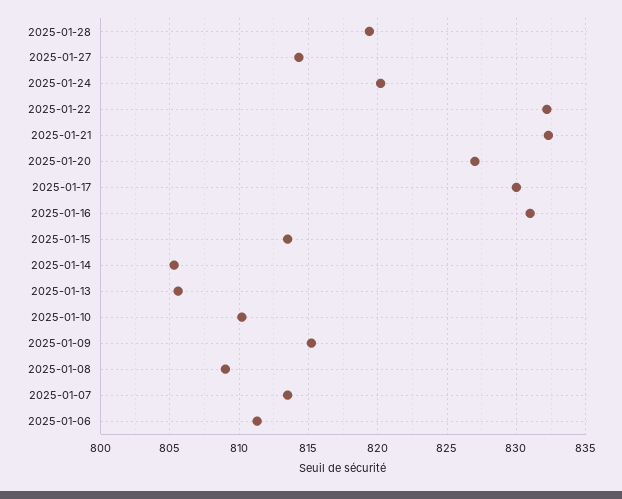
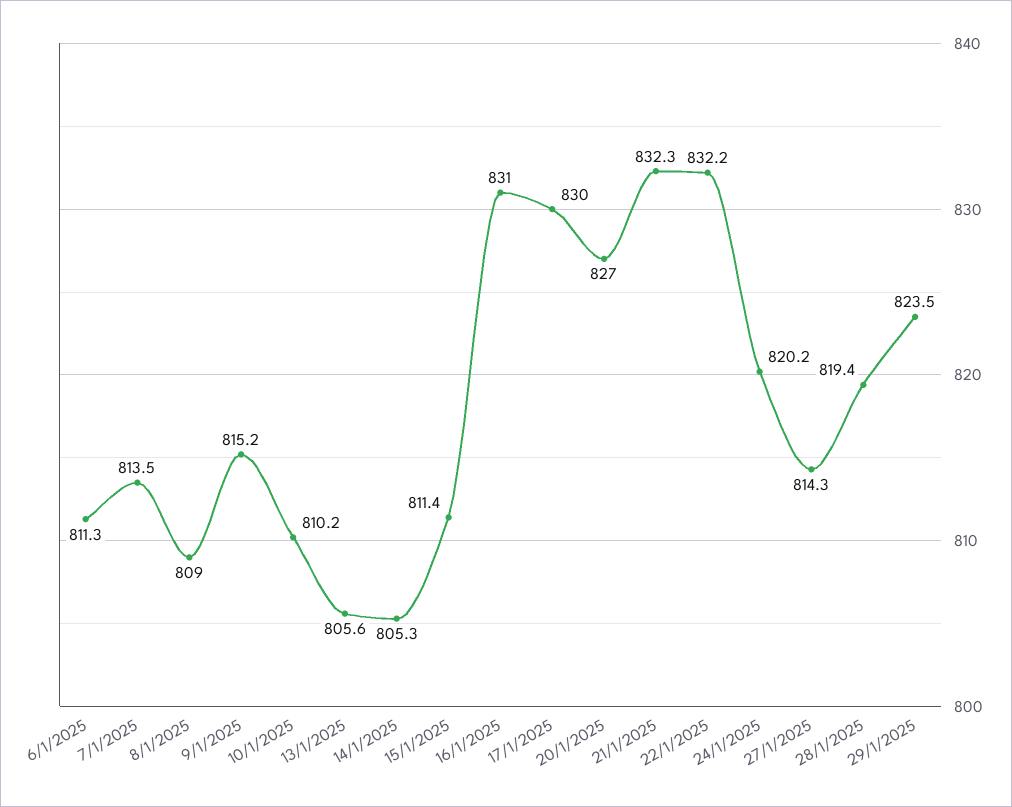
2025-01-15: 813.5 -> 811.4
29/1/2025: none -> 823.5

